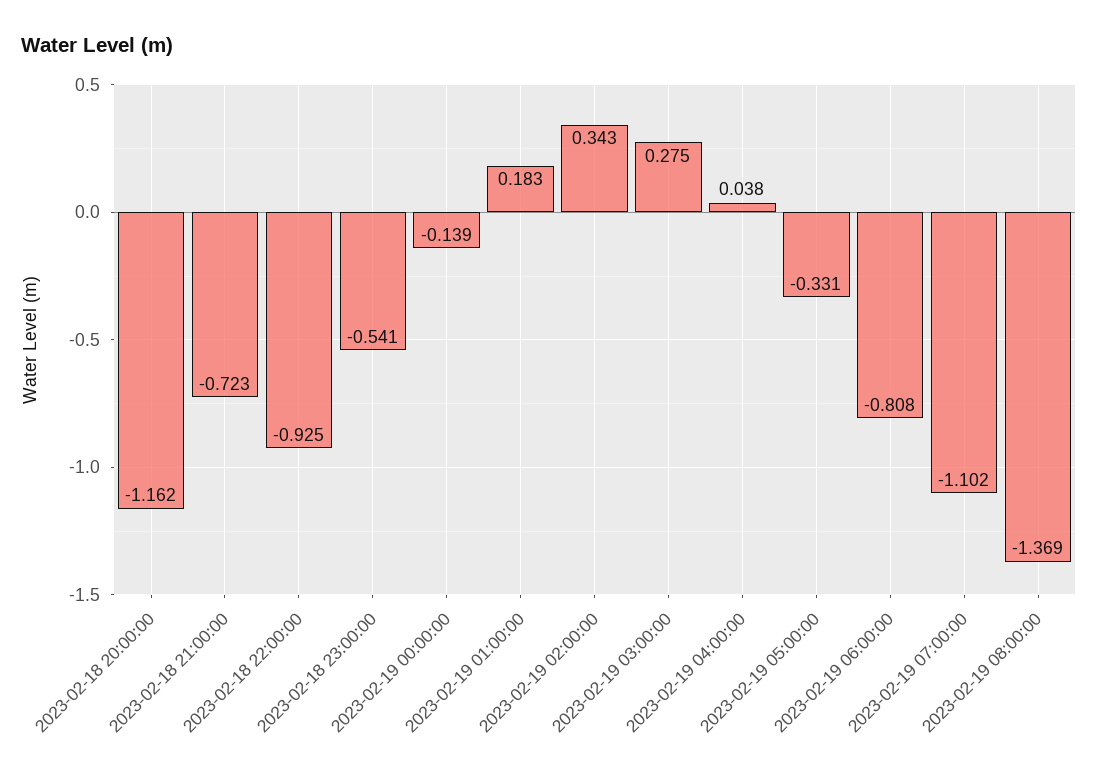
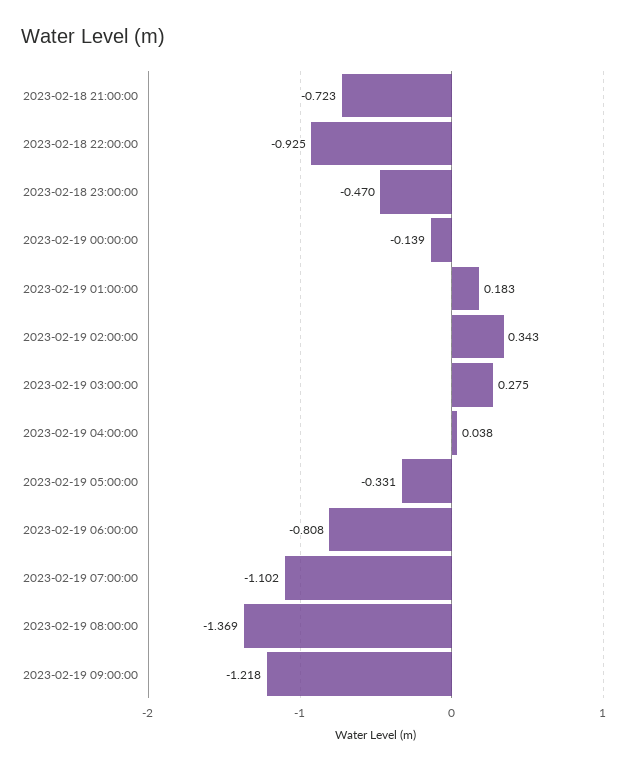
2023-02-18 20:00:00: -1.162 -> none
2023-02-18 23:00:00: -0.541 -> -0.47
2023-02-19 09:00:00: none -> -1.218

